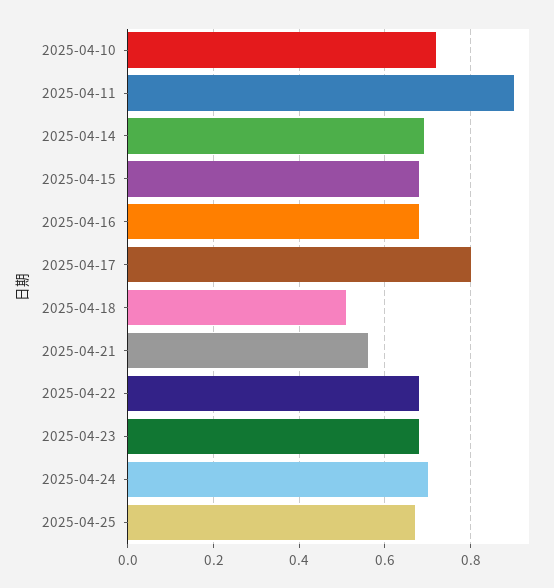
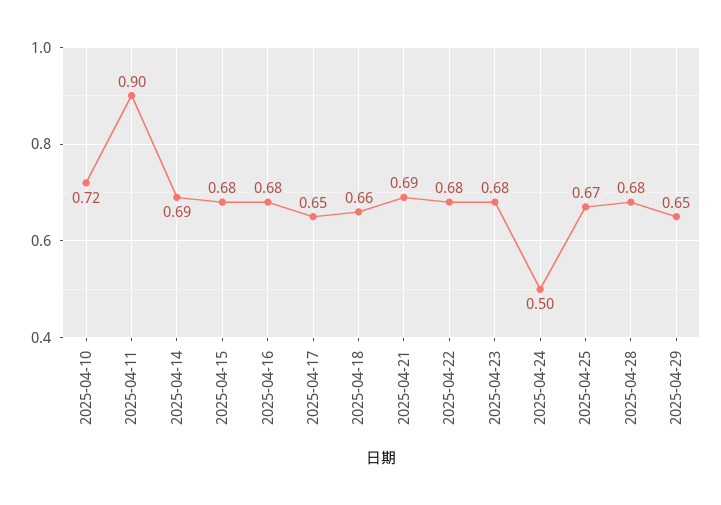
2025-04-17: 0.8 -> 0.65
2025-04-18: 0.5 -> 0.66
2025-04-21: 0.55 -> 0.69
2025-04-24: 0.7 -> 0.5
2025-04-28: none -> 0.68
2025-04-29: none -> 0.65

